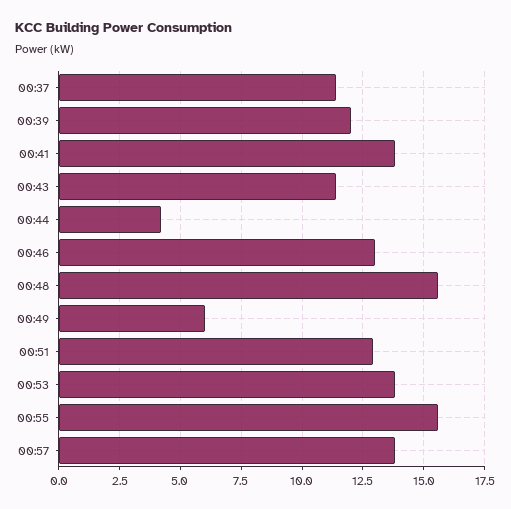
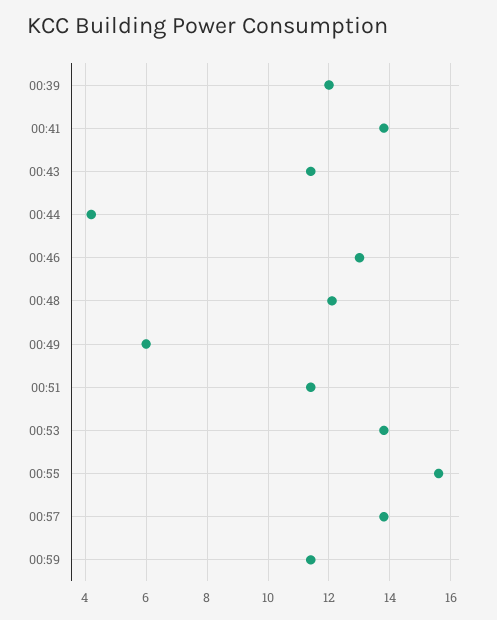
00:37: 11.5 -> none
00:48: 15.5 -> 12
00:51: 13 -> 11.5
00:59: none -> 11.5

